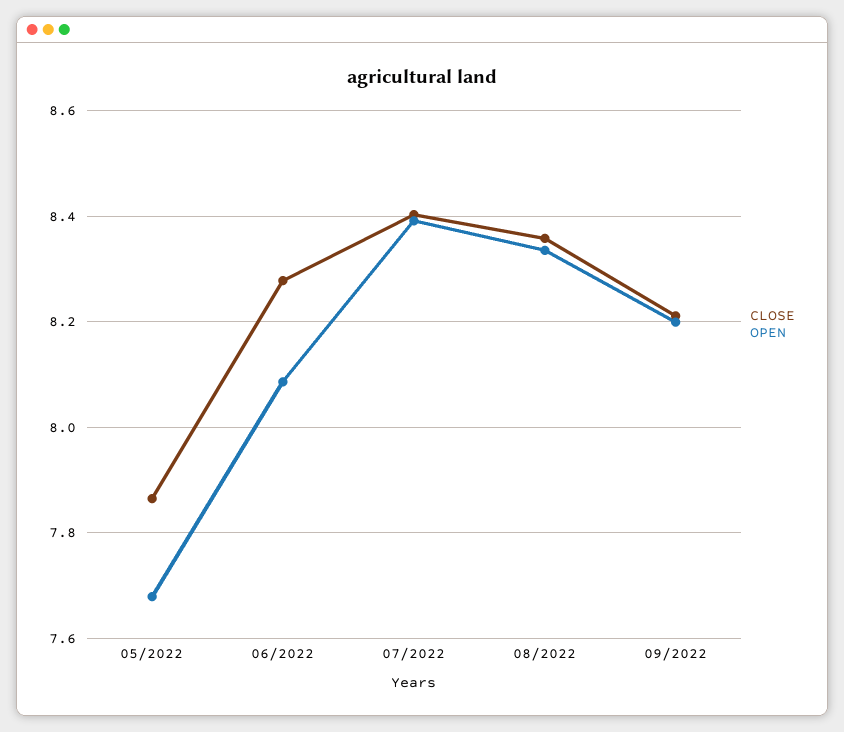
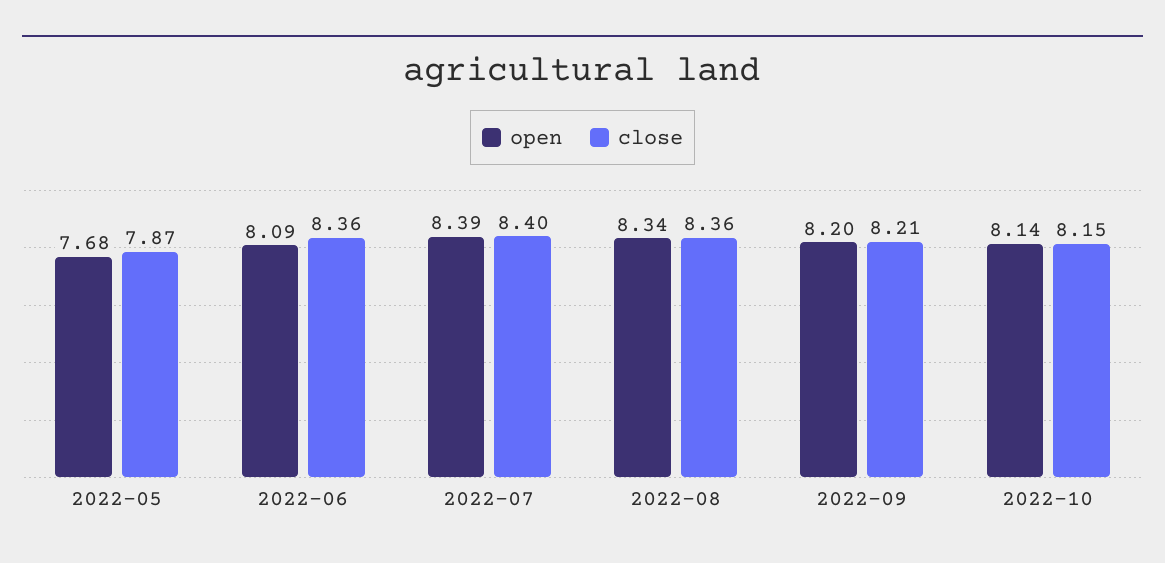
CLOSE, 06/2022: 8.28 -> 8.36
OPEN, 2022-10: none -> 8.14
CLOSE, 2022-10: none -> 8.15

